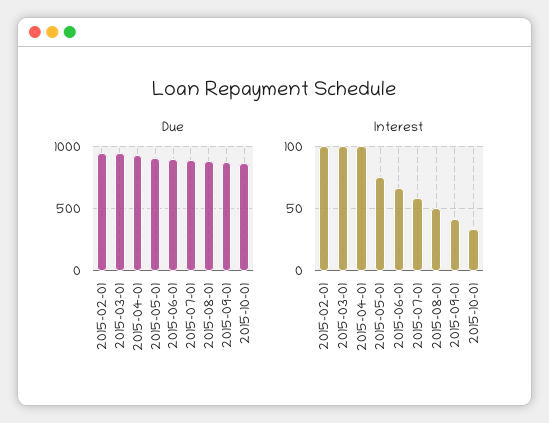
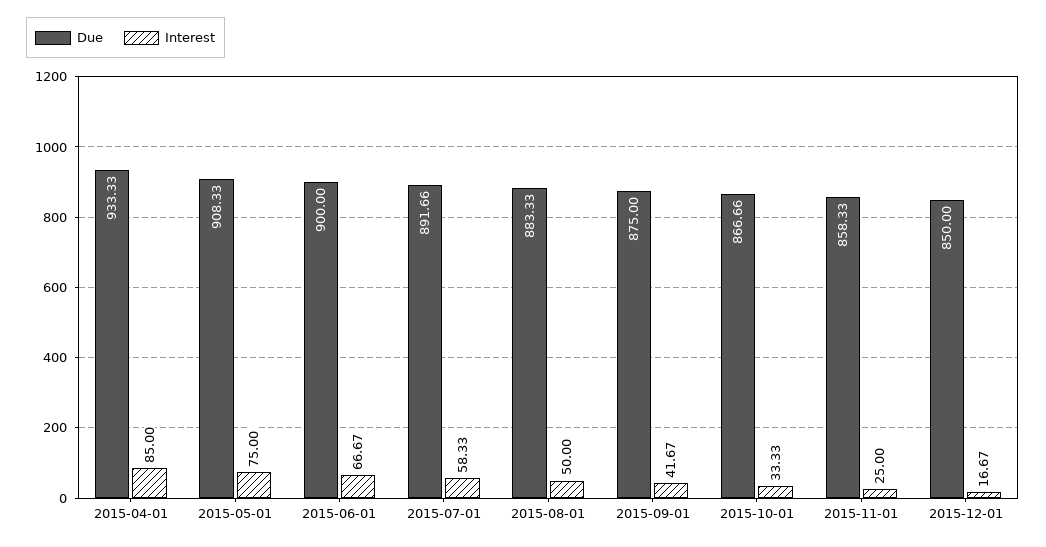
Due, 2015-02-01: 950 -> none
Due, 2015-03-01: 950 -> none
Interest, 2015-02-01: 100 -> none
Interest, 2015-03-01: 100 -> none
Interest, 2015-04-01: 100 -> 85
Due, 2015-11-01: none -> 858.33
Interest, 2015-11-01: none -> 25
Due, 2015-12-01: none -> 850
Interest, 2015-12-01: none -> 16.67

